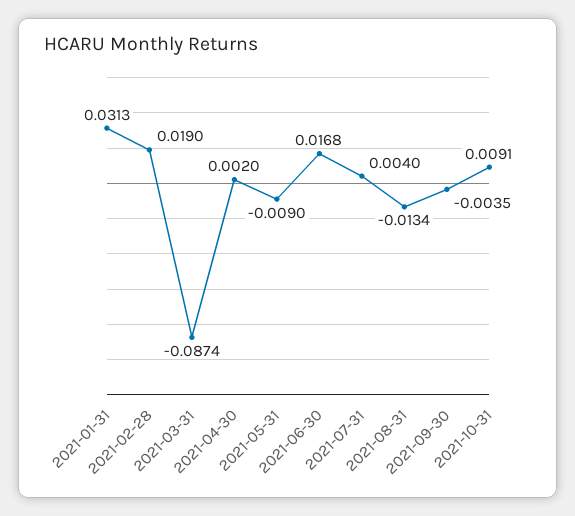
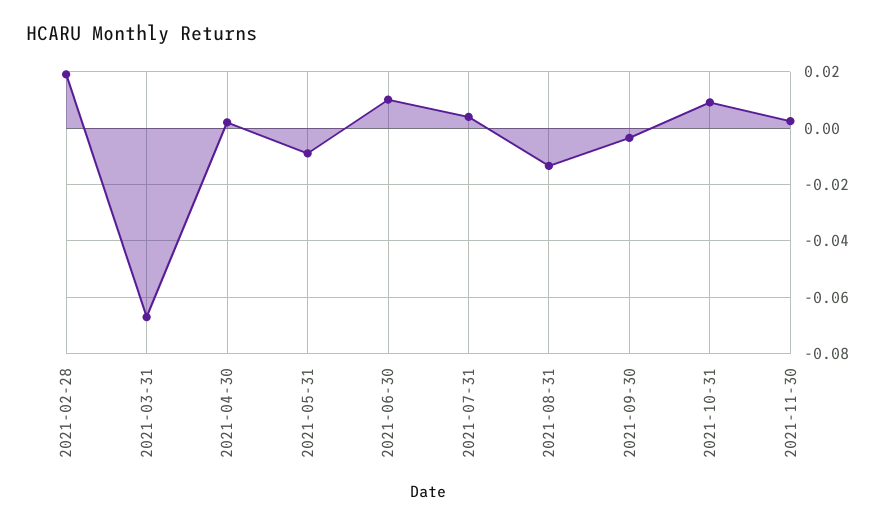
2021-01-31: 0.0313 -> none
2021-03-31: -0.0874 -> -0.0675
2021-06-30: 0.0168 -> 0.01
2021-11-30: none -> 0.0025

